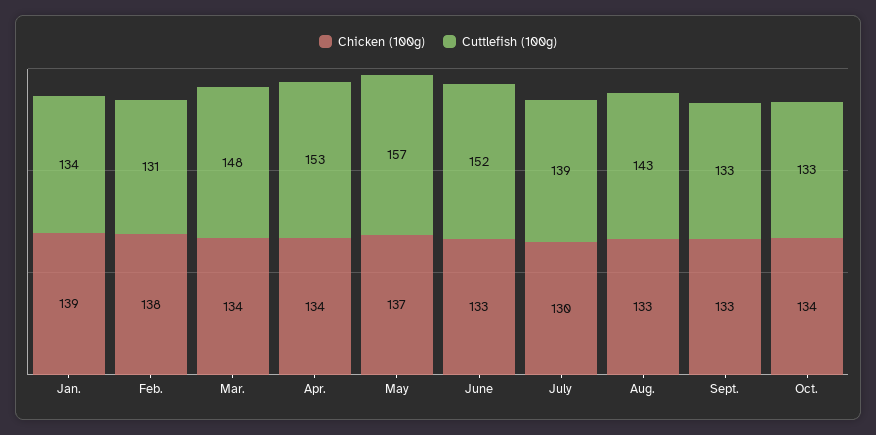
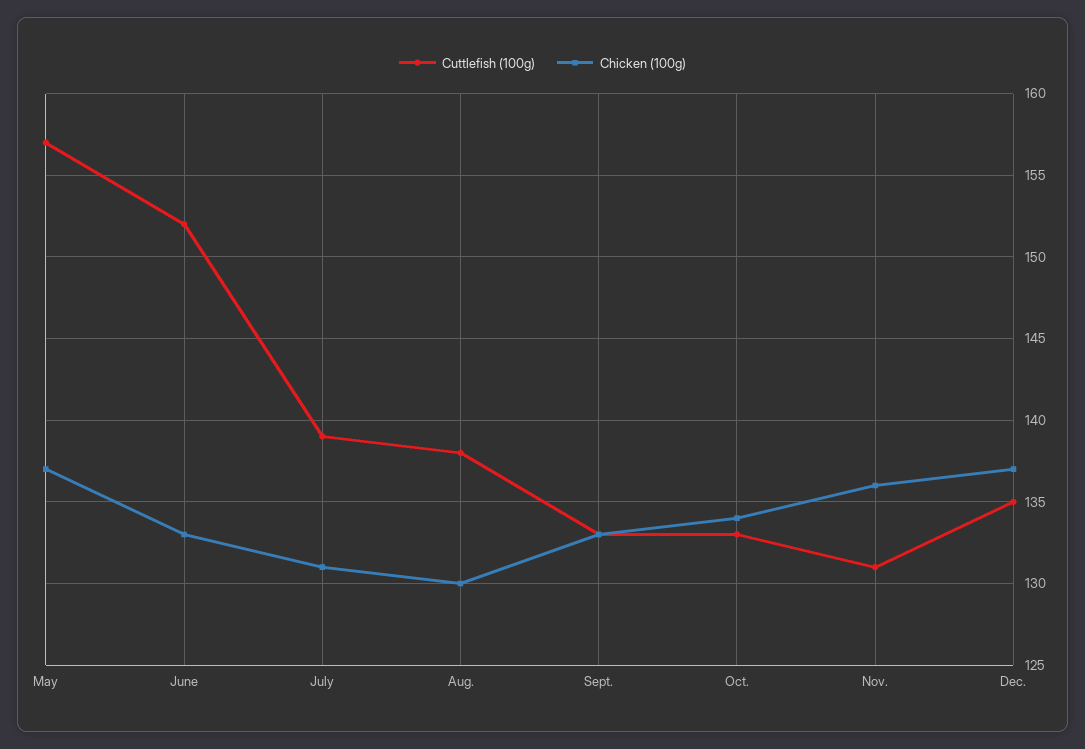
Chicken (100g), Jan.: 139 -> none
Cuttlefish (100g), Jan.: 134 -> none
Chicken (100g), Feb.: 138 -> none
Cuttlefish (100g), Feb.: 131 -> none
Chicken (100g), Mar.: 134 -> none
Cuttlefish (100g), Mar.: 148 -> none
Chicken (100g), Apr.: 134 -> none
Cuttlefish (100g), Apr.: 153 -> none
Chicken (100g), July: 130 -> 131
Chicken (100g), Aug.: 133 -> 130
Cuttlefish (100g), Aug.: 143 -> 138
Cuttlefish (100g), Nov.: none -> 131
Chicken (100g), Nov.: none -> 136
Cuttlefish (100g), Dec.: none -> 135
Chicken (100g), Dec.: none -> 137

